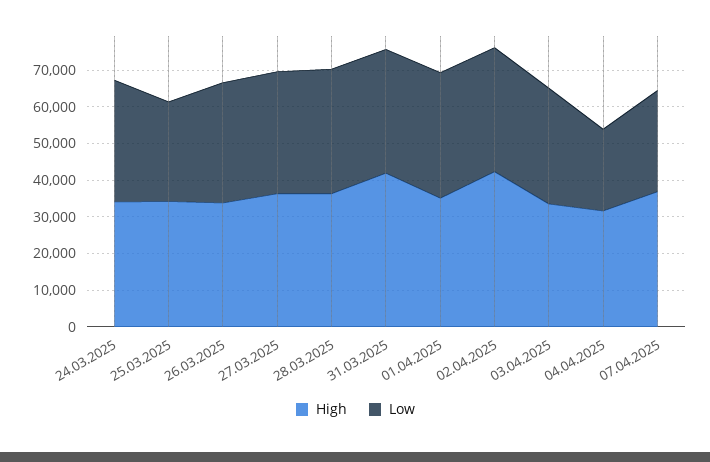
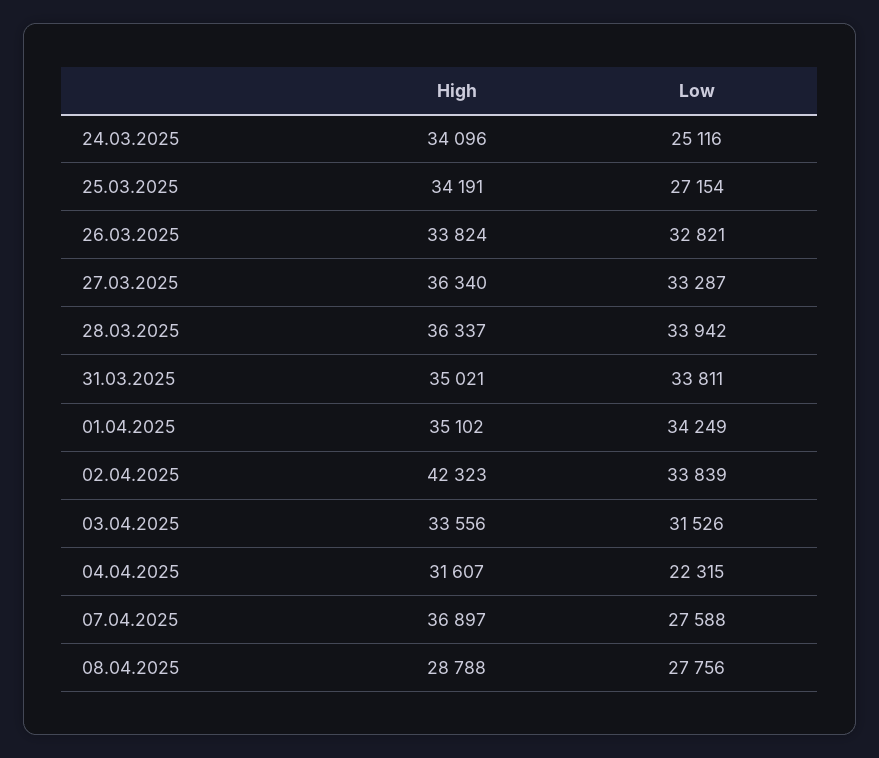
Low, 24.03.2025: 32500 -> 25116
High, 31.03.2025: 42500 -> 35021
High, 08.04.2025: none -> 28788
Low, 08.04.2025: none -> 27756

